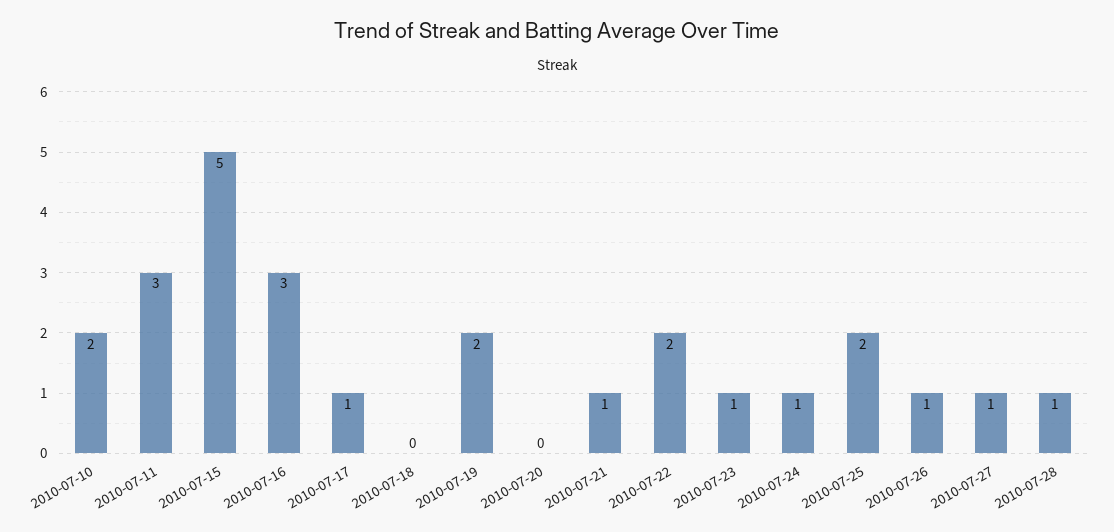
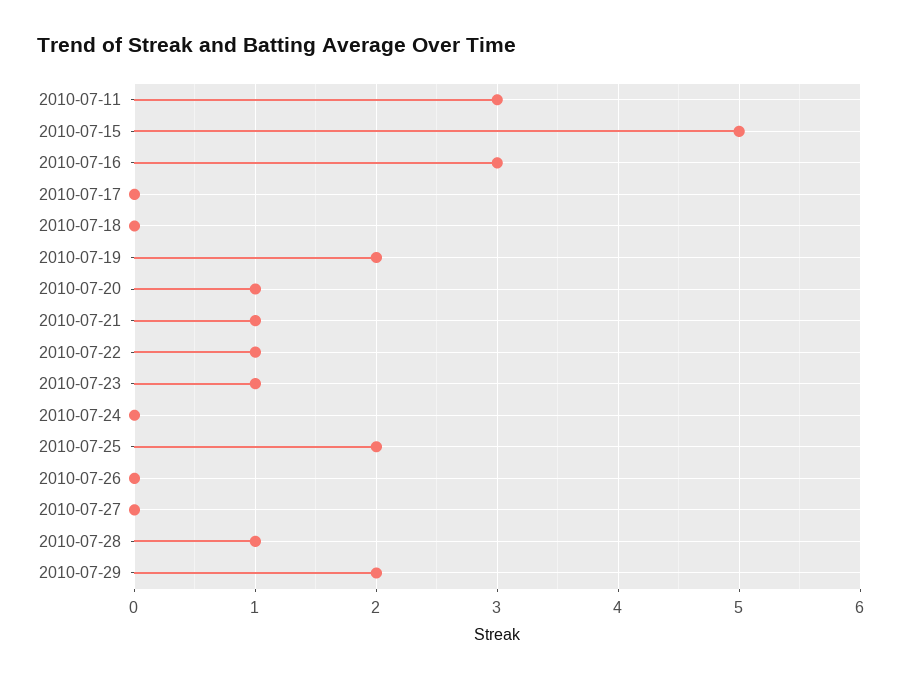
2010-07-10: 2 -> none
2010-07-17: 1 -> 0
2010-07-20: 0 -> 1
2010-07-22: 2 -> 1
2010-07-24: 1 -> 0
2010-07-26: 1 -> 0
2010-07-27: 1 -> 0
2010-07-29: none -> 2

